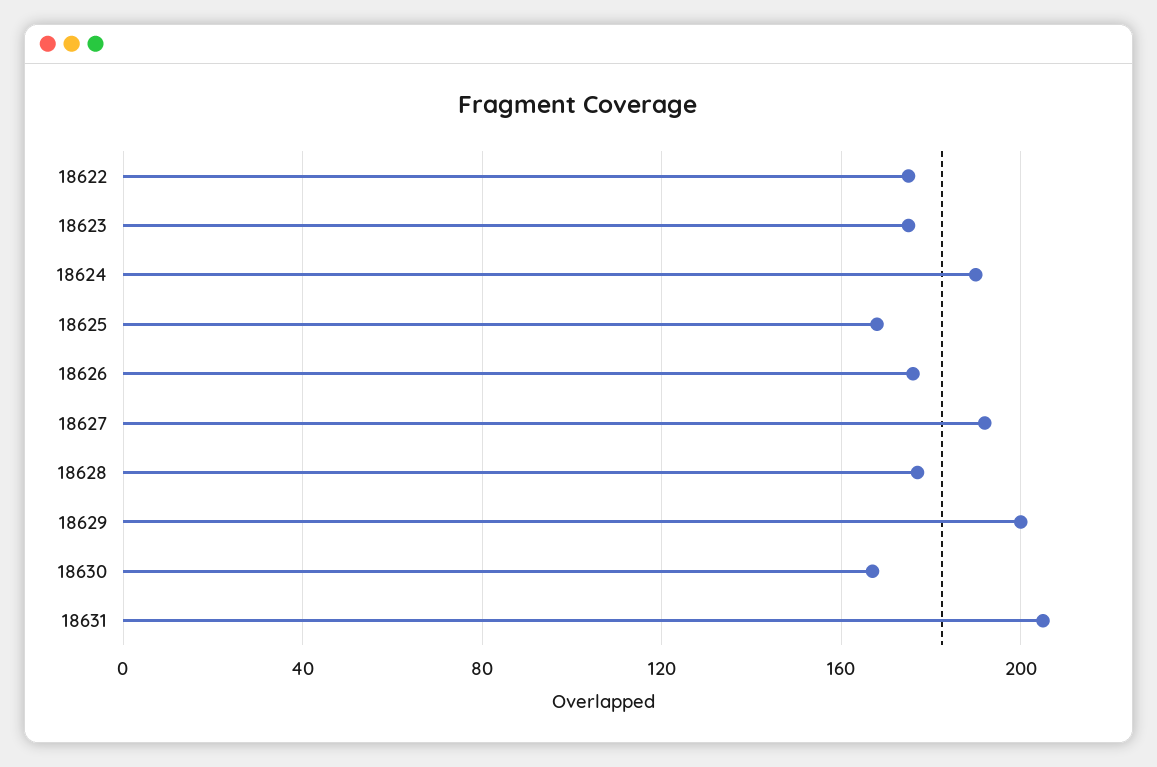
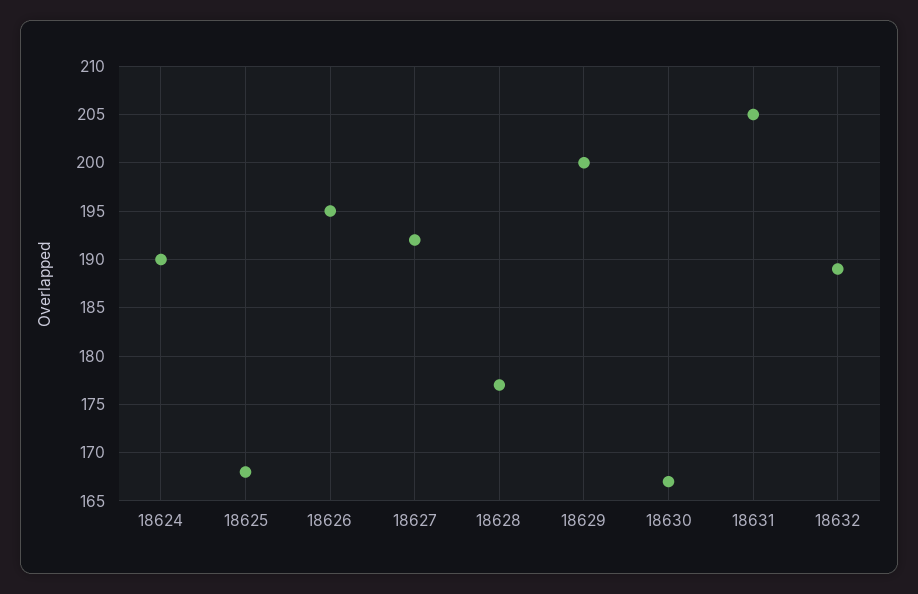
18622: 175 -> none
18623: 175 -> none
18626: 175 -> 195
18632: none -> 189

